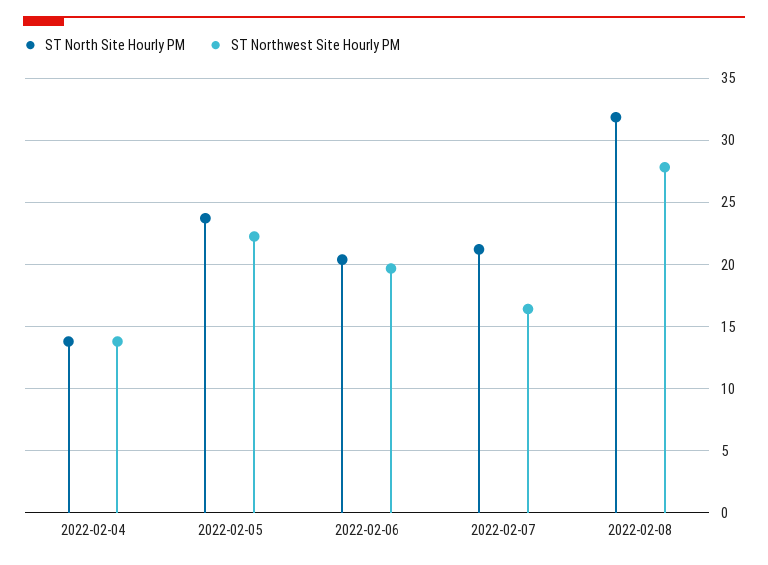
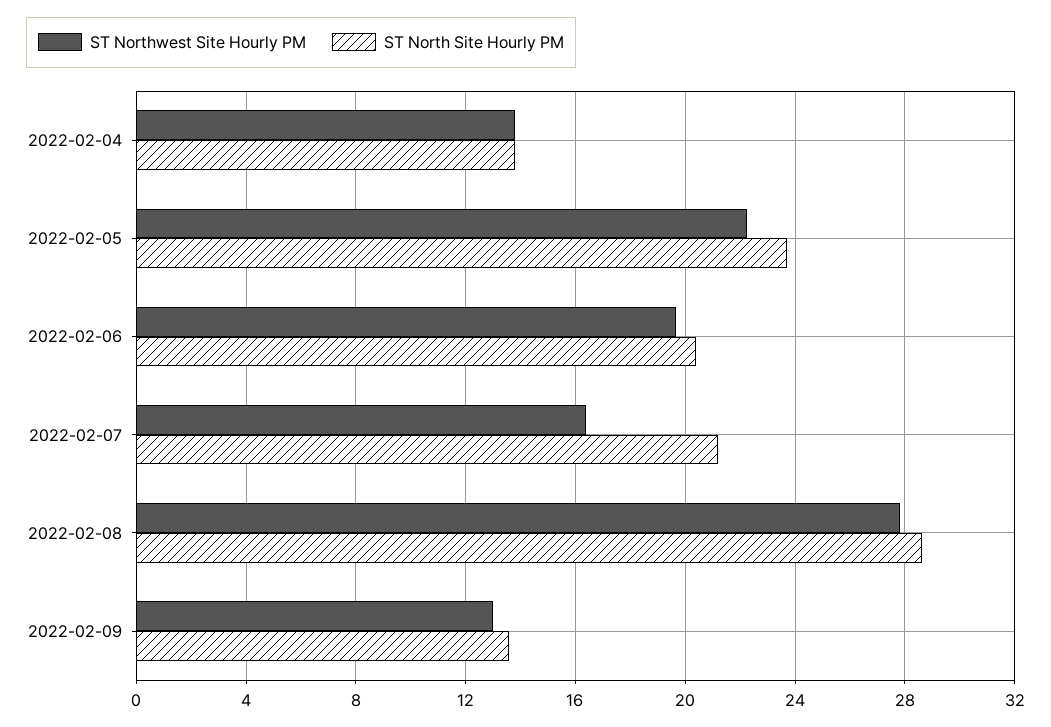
ST North Site Hourly PM, 2022-02-08: 32 -> 28.5
ST Northwest Site Hourly PM, 2022-02-09: none -> 13
ST North Site Hourly PM, 2022-02-09: none -> 13.5

